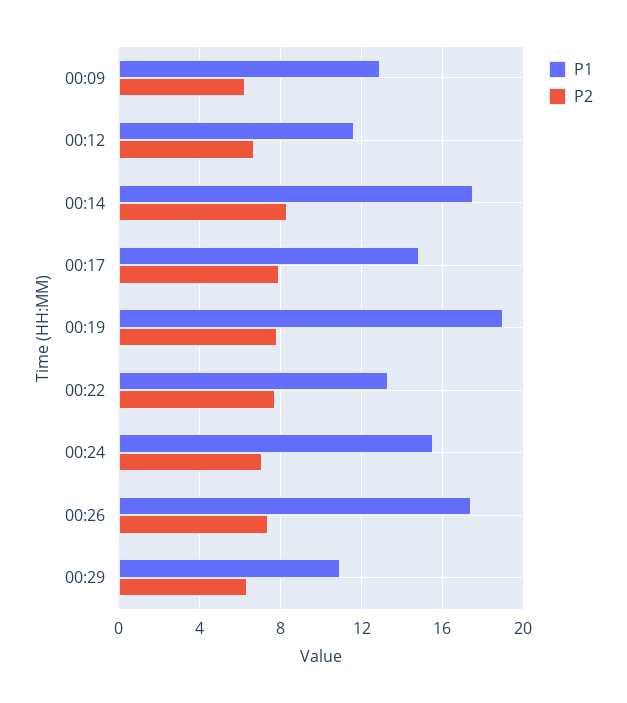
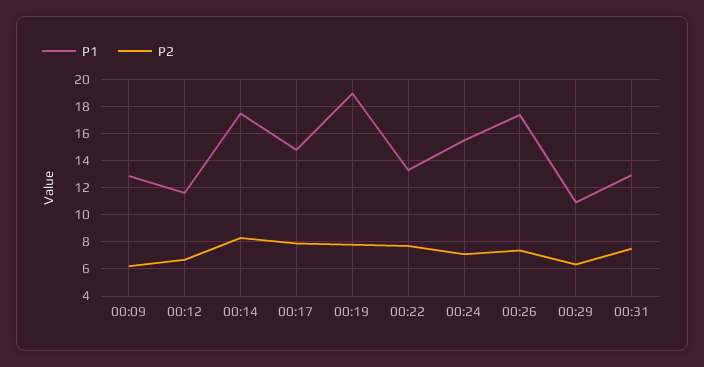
P1, 00:31: none -> 13
P2, 00:31: none -> 7.5

